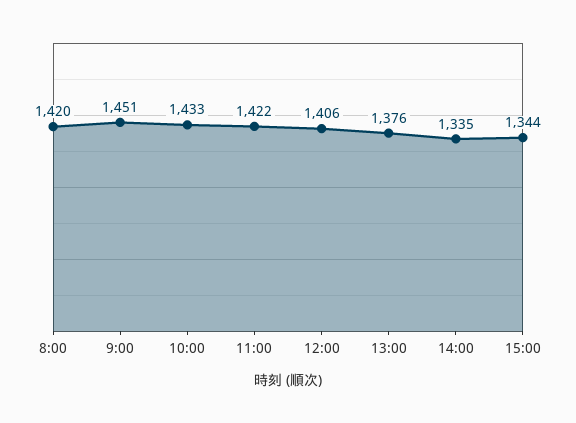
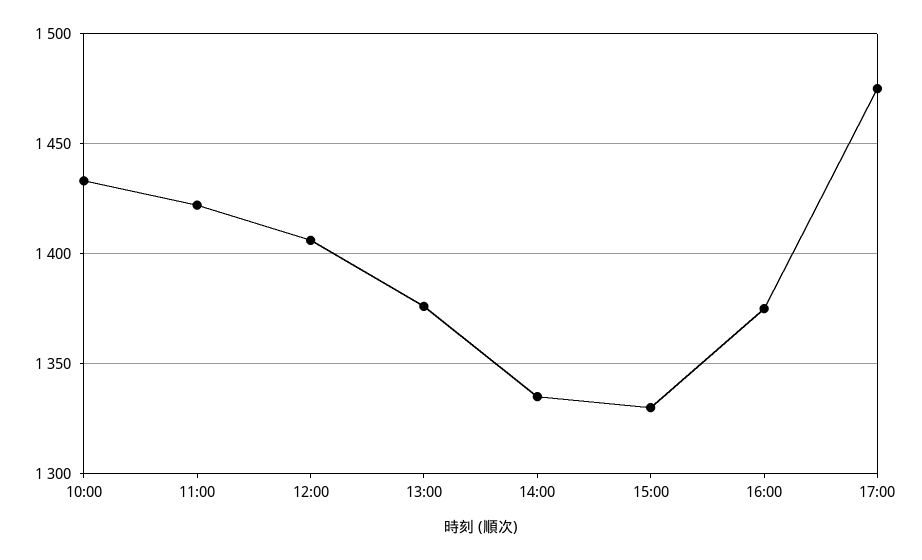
8:00: 1420 -> none
9:00: 1451 -> none
15:00: 1344 -> 1330
16:00: none -> 1375
17:00: none -> 1475

